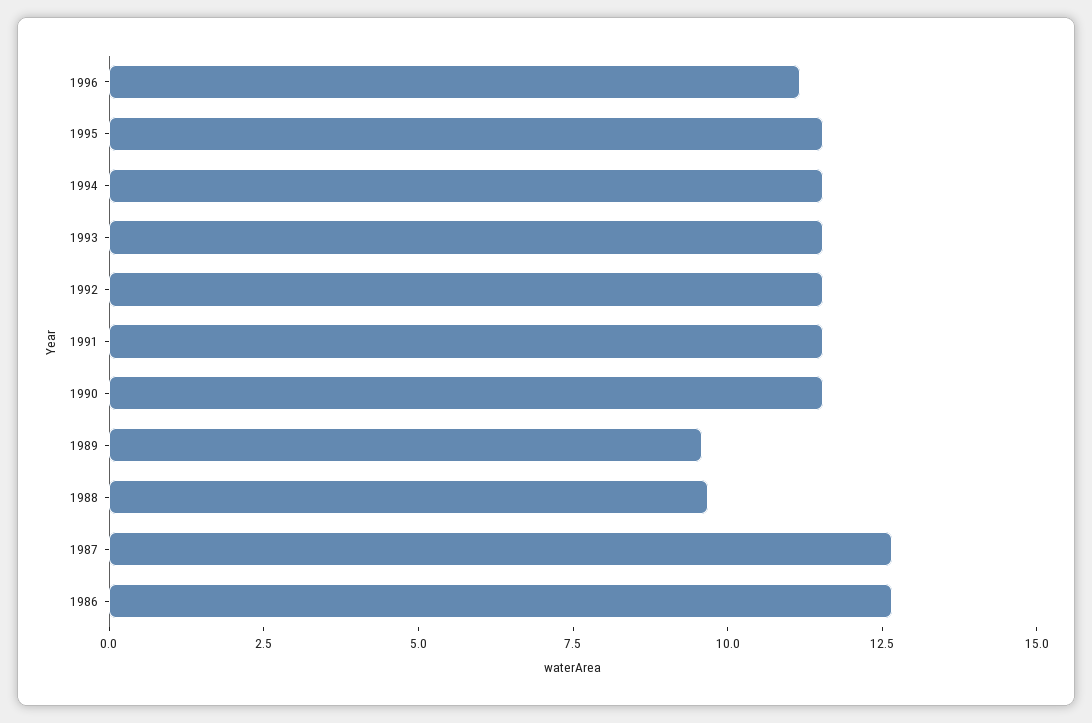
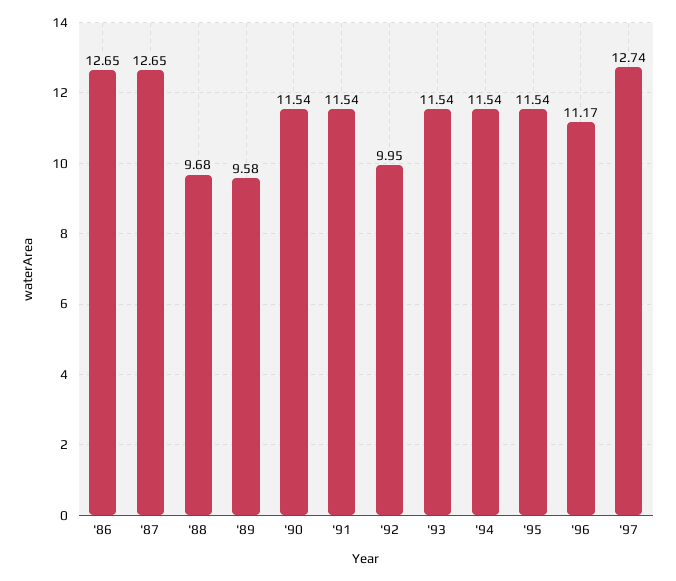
1992: 11.5 -> 9.95
'97: none -> 12.74

